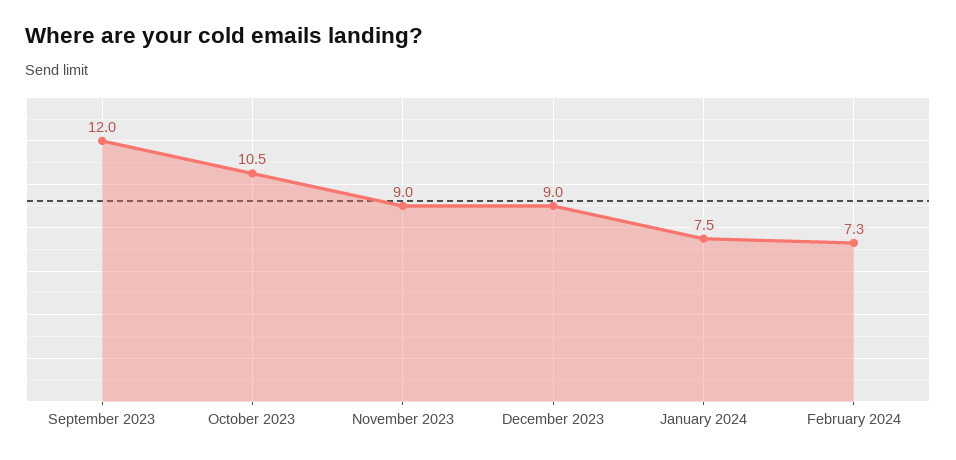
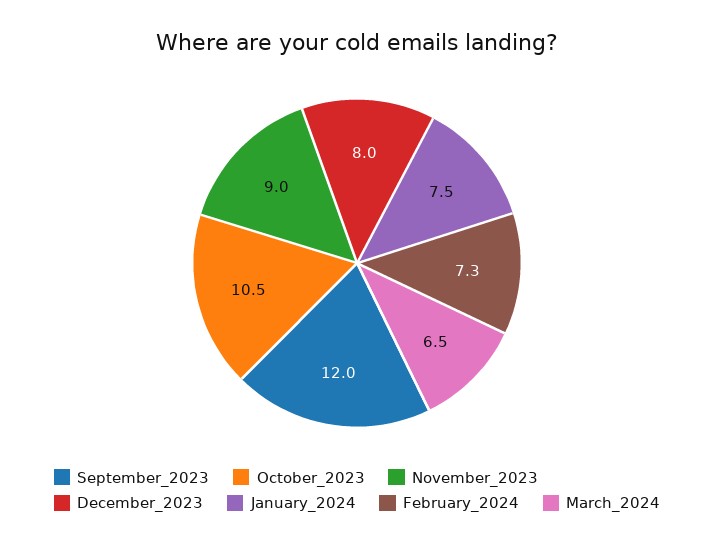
December 2023: 9 -> 8
March_2024: none -> 6.5

